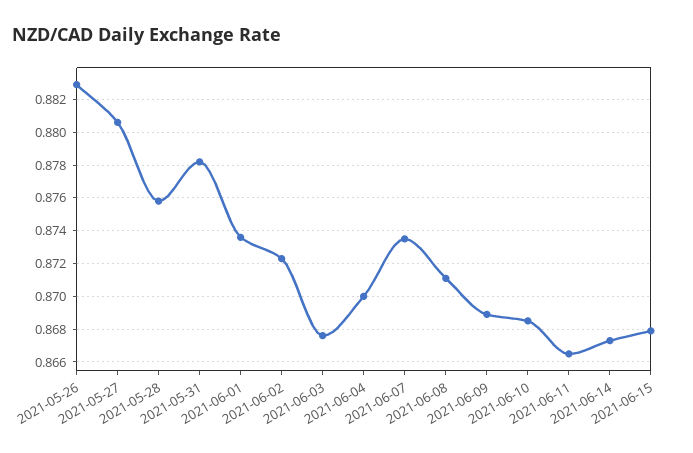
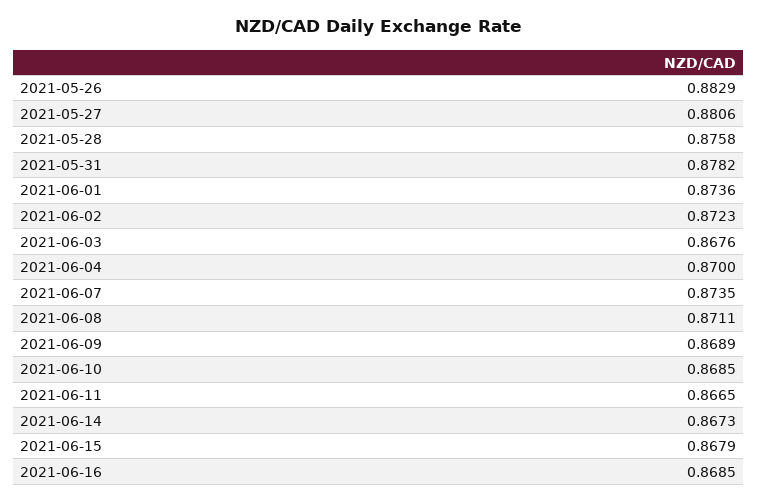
2021-06-16: none -> 0.8685

